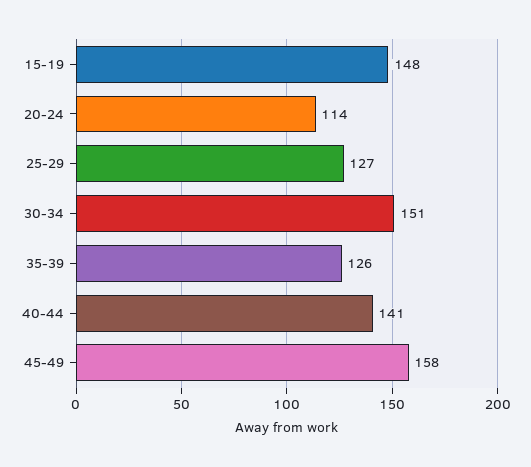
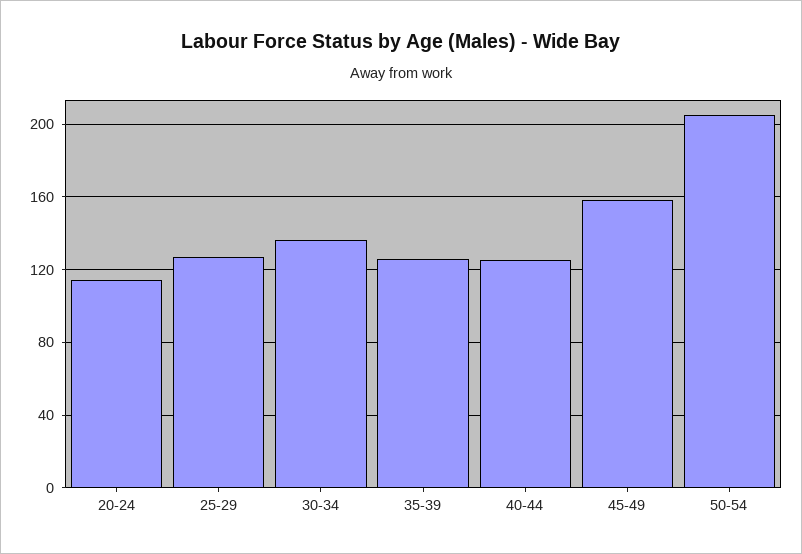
15-19: 148 -> none
30-34: 151 -> 135
40-44: 141 -> 125
50-54: none -> 205

